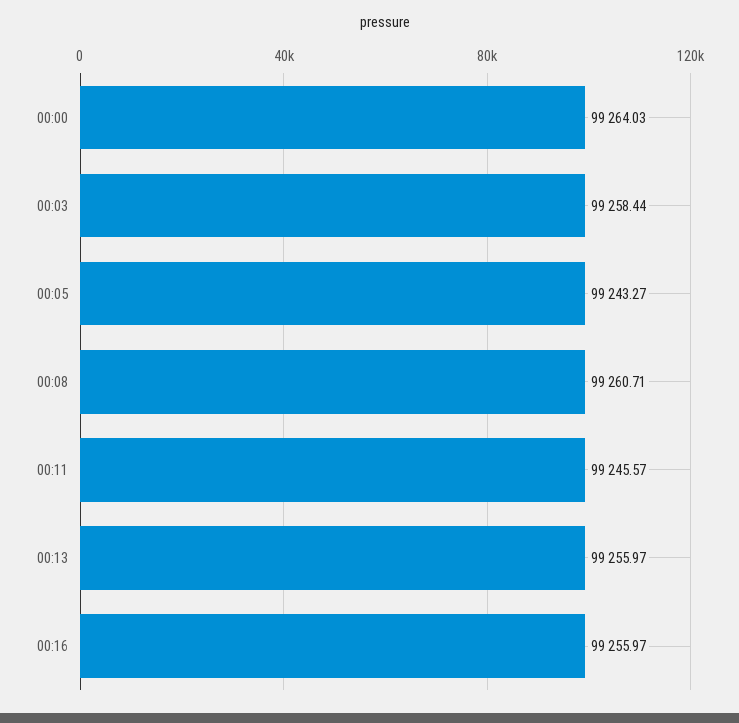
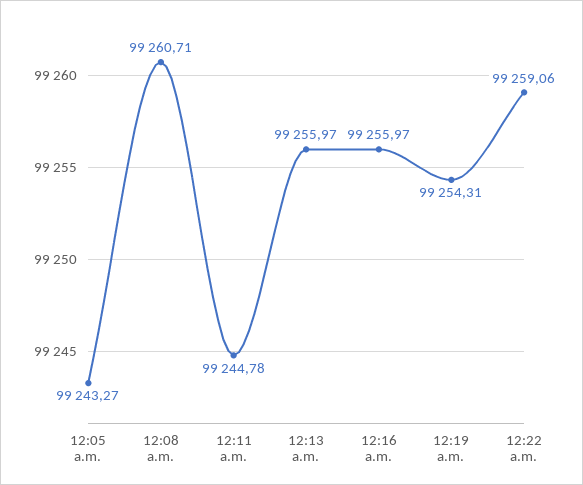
00:00: 99264.03 -> none
00:03: 99258.44 -> none
00:11: 99245.57 -> 99244.78
12:19 a.m.: none -> 99254.31
12:22 a.m.: none -> 99259.06

